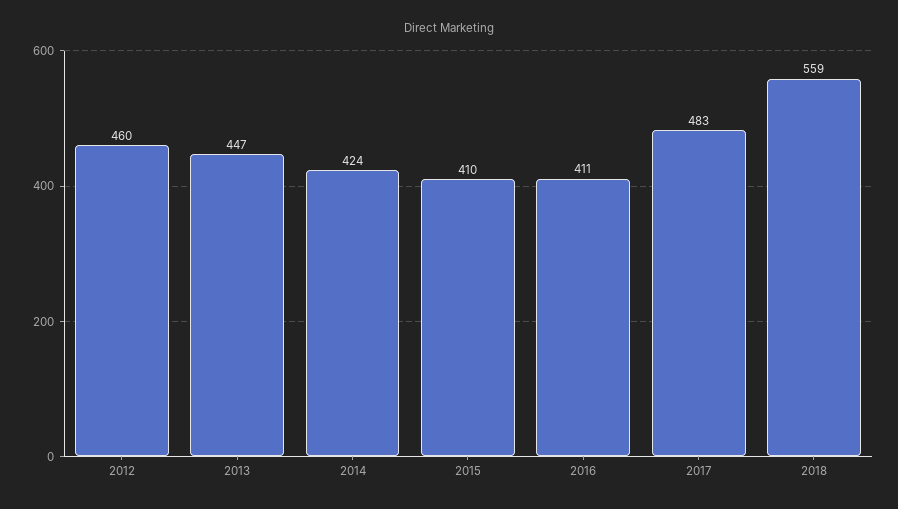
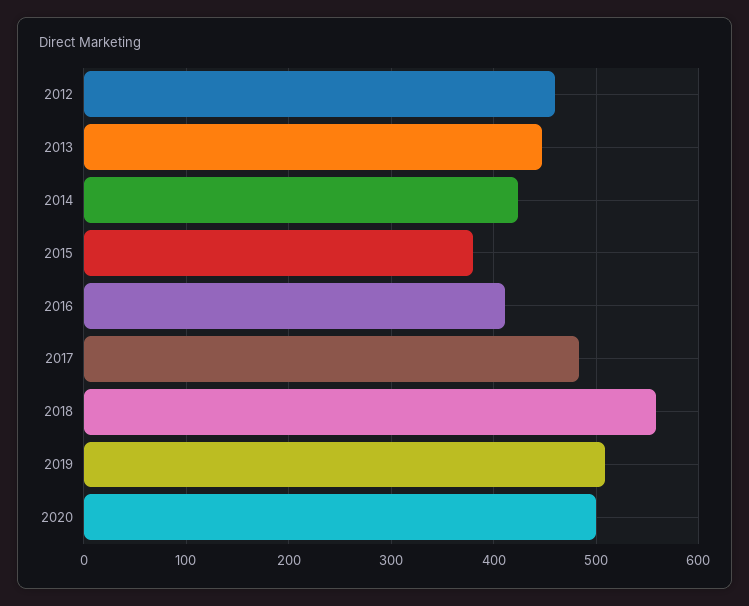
2015: 410 -> 380
2019: none -> 510
2020: none -> 500

